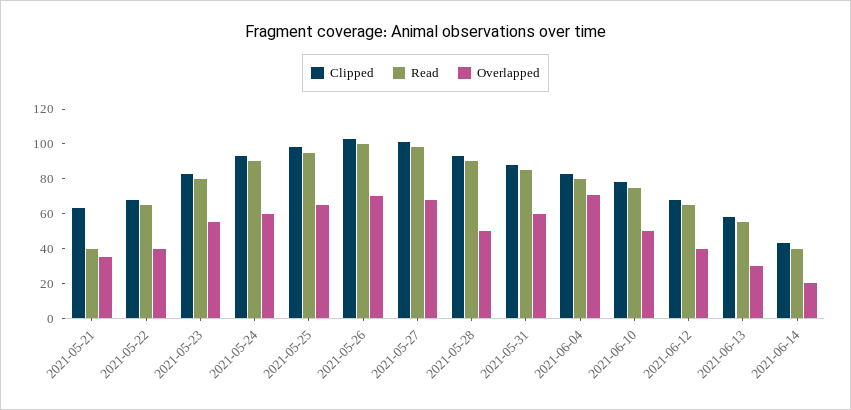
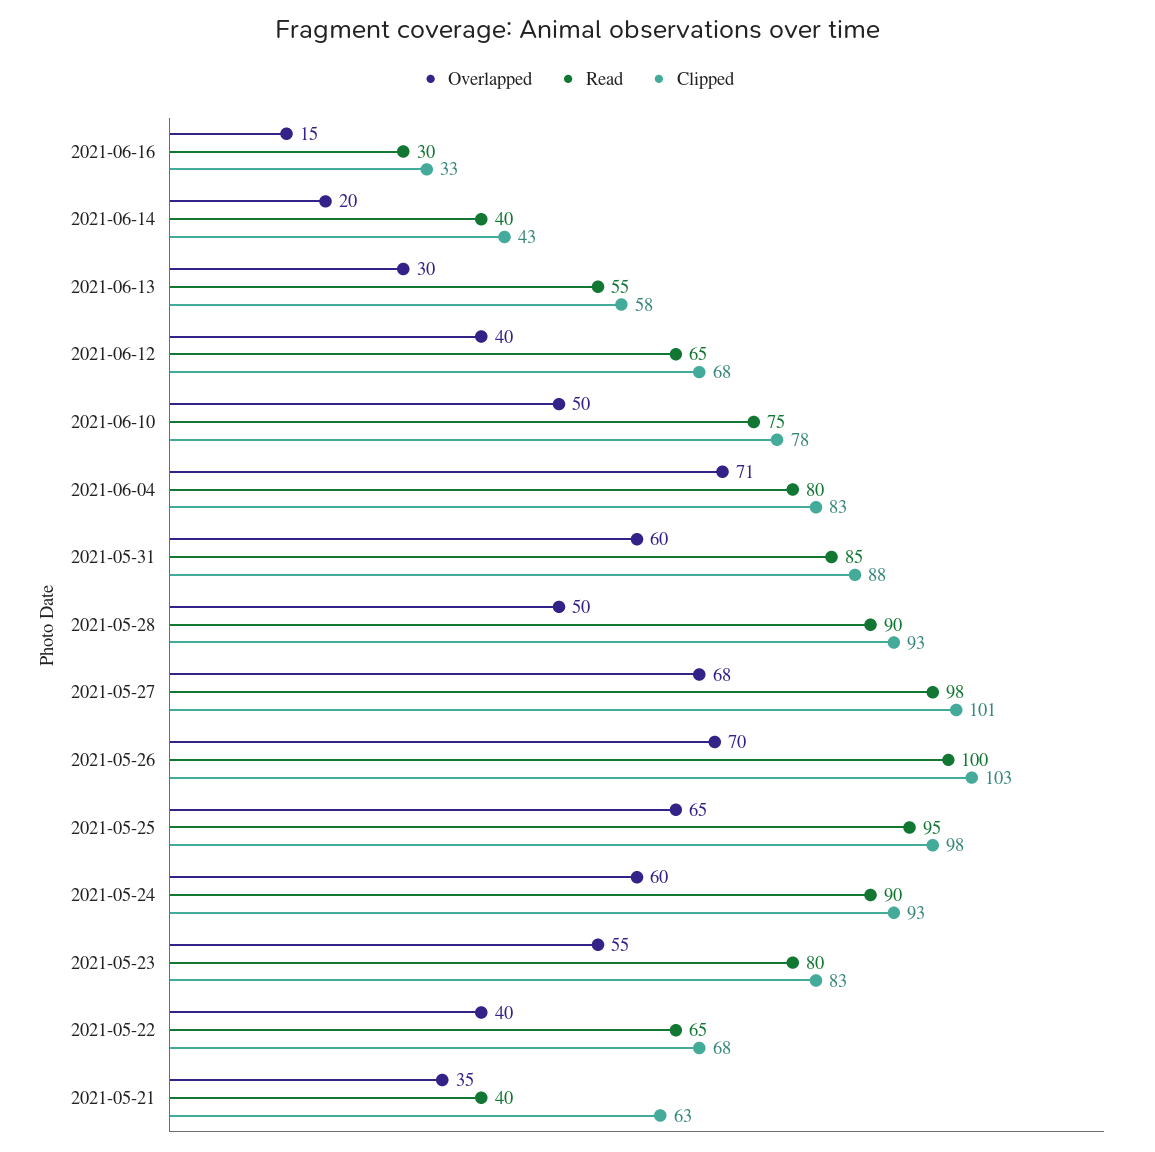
Overlapped, 2021-06-16: none -> 15
Read, 2021-06-16: none -> 30
Clipped, 2021-06-16: none -> 33

